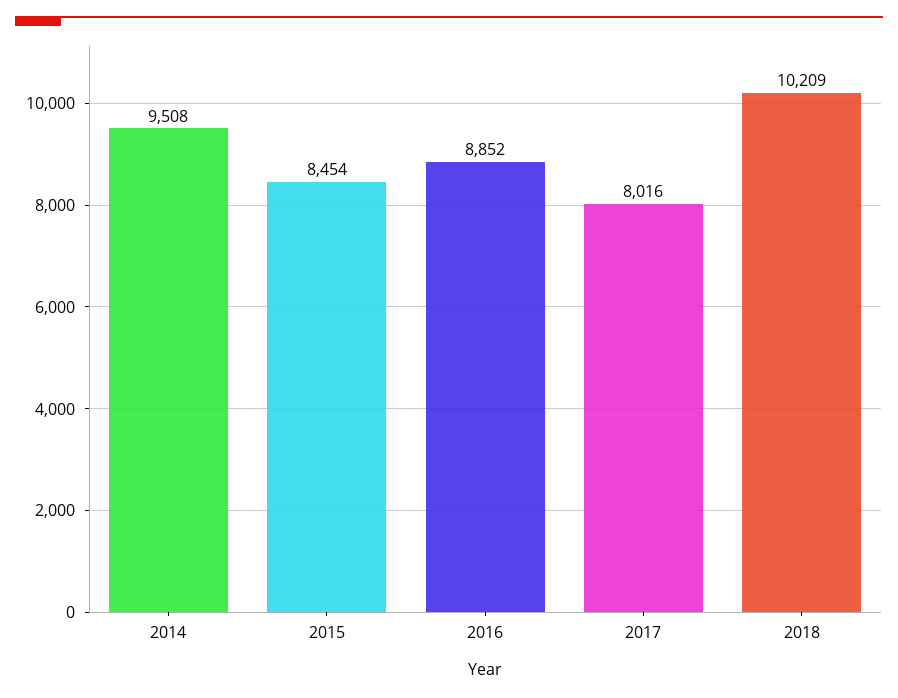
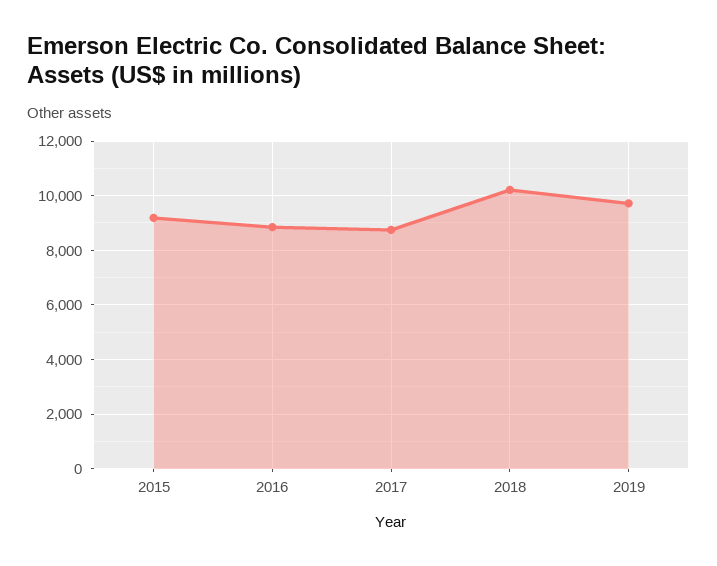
2014: 9508 -> none
2015: 8454 -> 9250
2017: 8016 -> 8750
2019: none -> 9750

